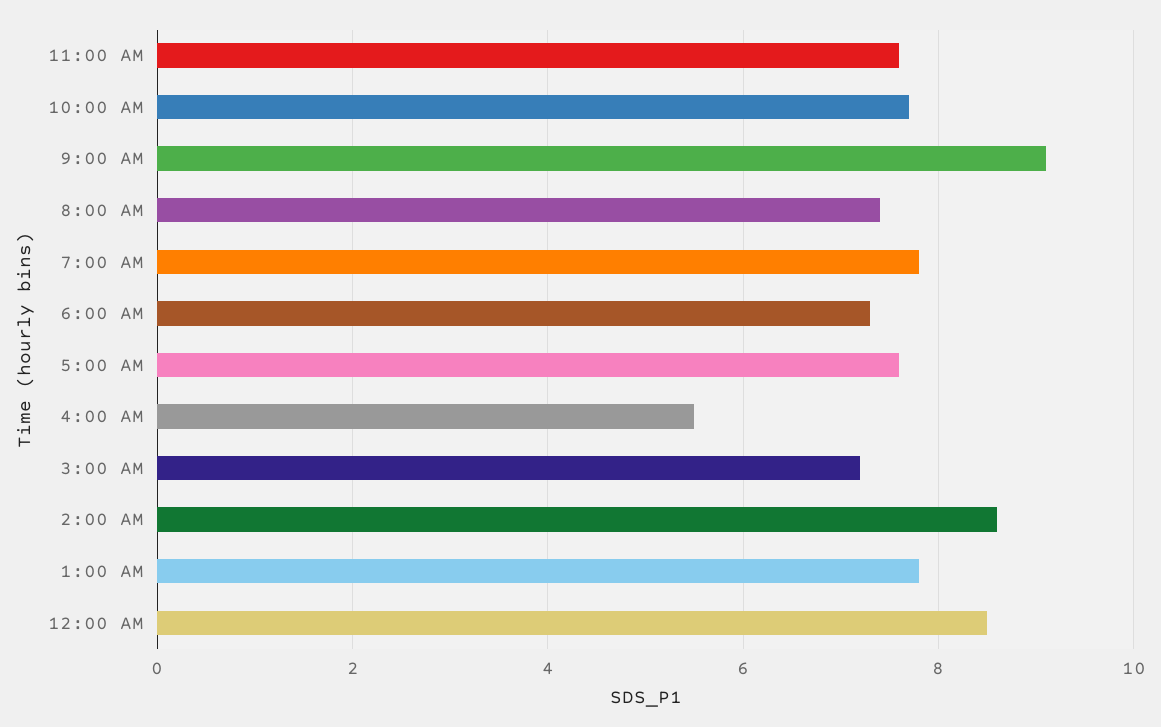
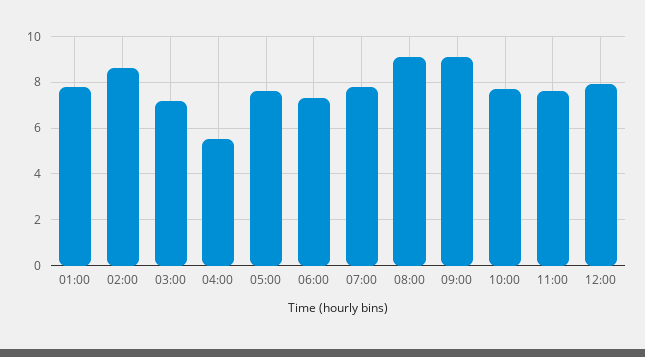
8:00 AM: 7.5 -> 9
12:00 AM: 8.5 -> none
12:00: none -> 8

